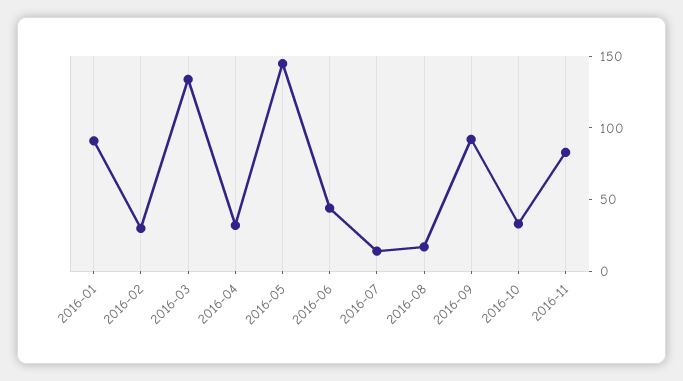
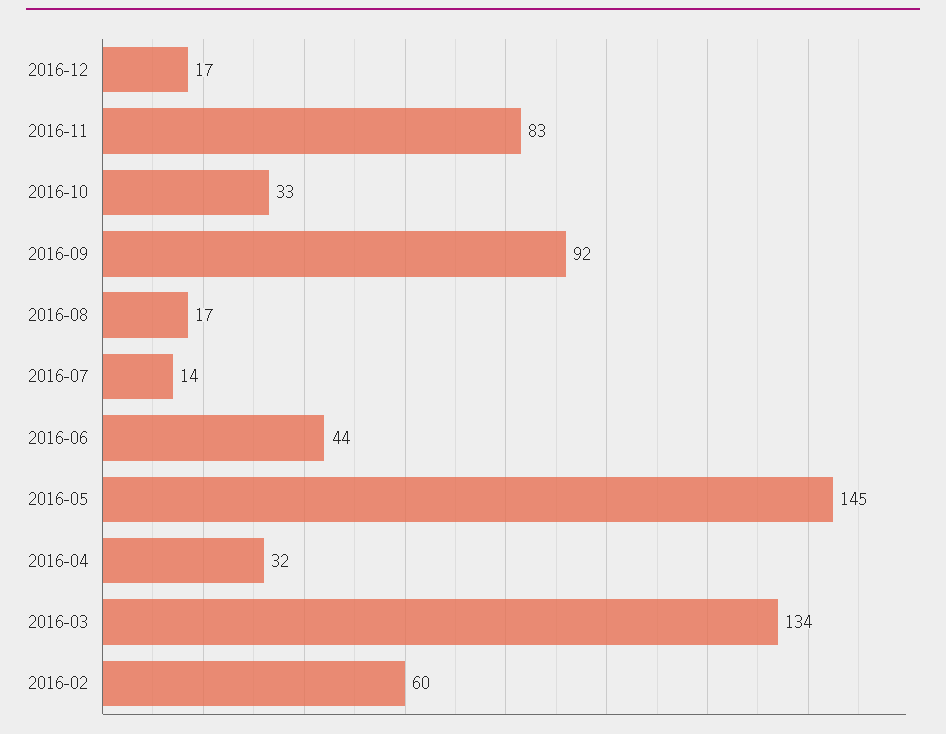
2016-01: 90 -> none
2016-02: 30 -> 60
2016-12: none -> 17

